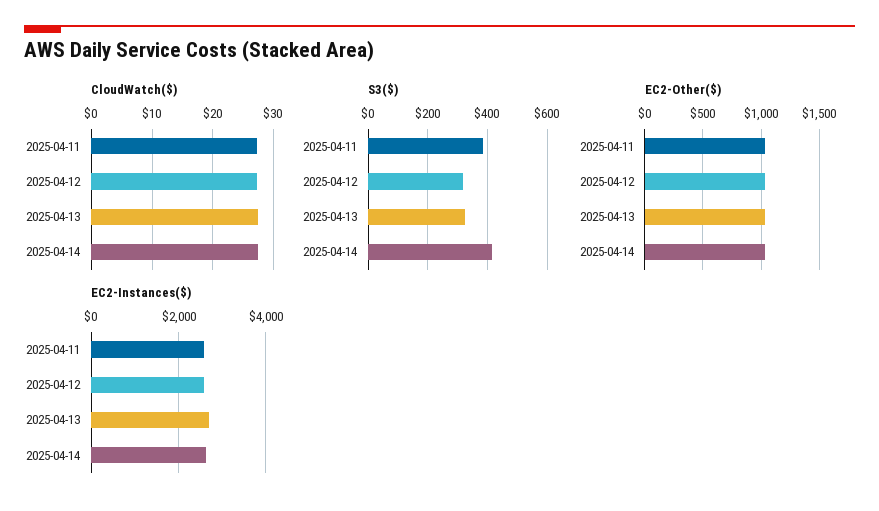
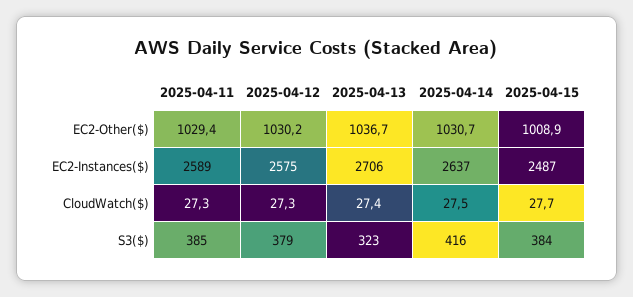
S3($), 2025-04-12: 325 -> 379
EC2-Other($), 2025-04-15: none -> 1008.9
EC2-Instances($), 2025-04-15: none -> 2487
CloudWatch($), 2025-04-15: none -> 27.7
S3($), 2025-04-15: none -> 384

